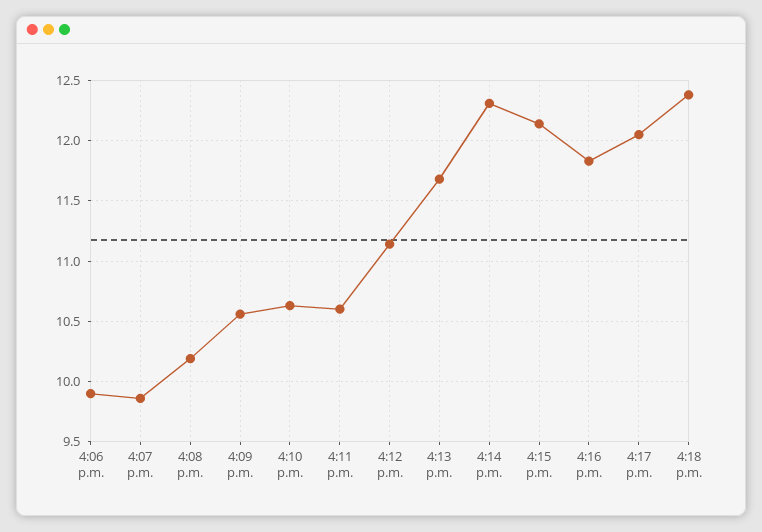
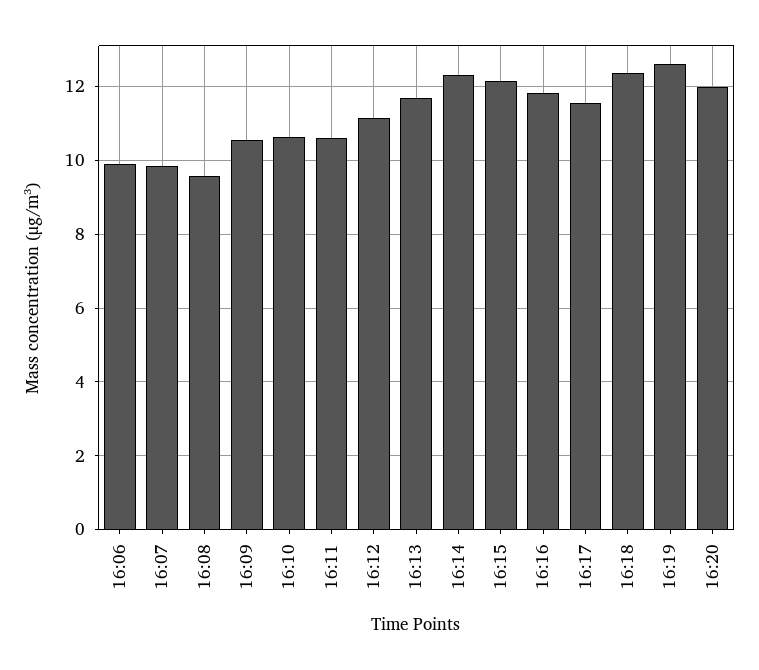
4:08 p.m.: 10.2 -> 9.6
4:17 p.m.: 12.05 -> 11.6
16:19: none -> 12.6
16:20: none -> 12

